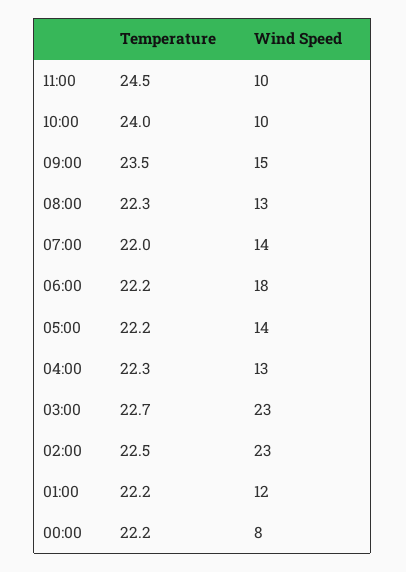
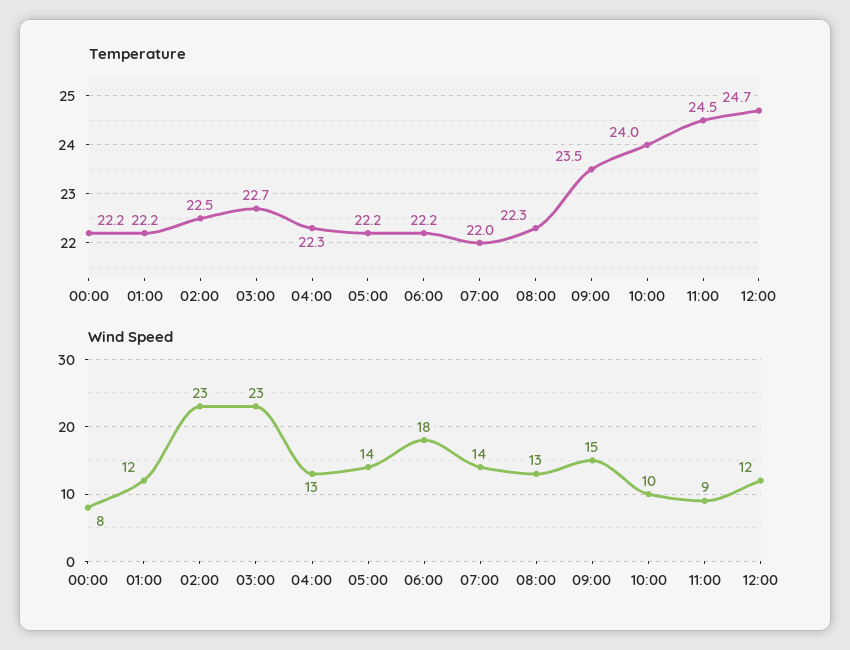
Wind Speed, 11:00: 10 -> 9
Temperature, 12:00: none -> 24.7
Wind Speed, 12:00: none -> 12

